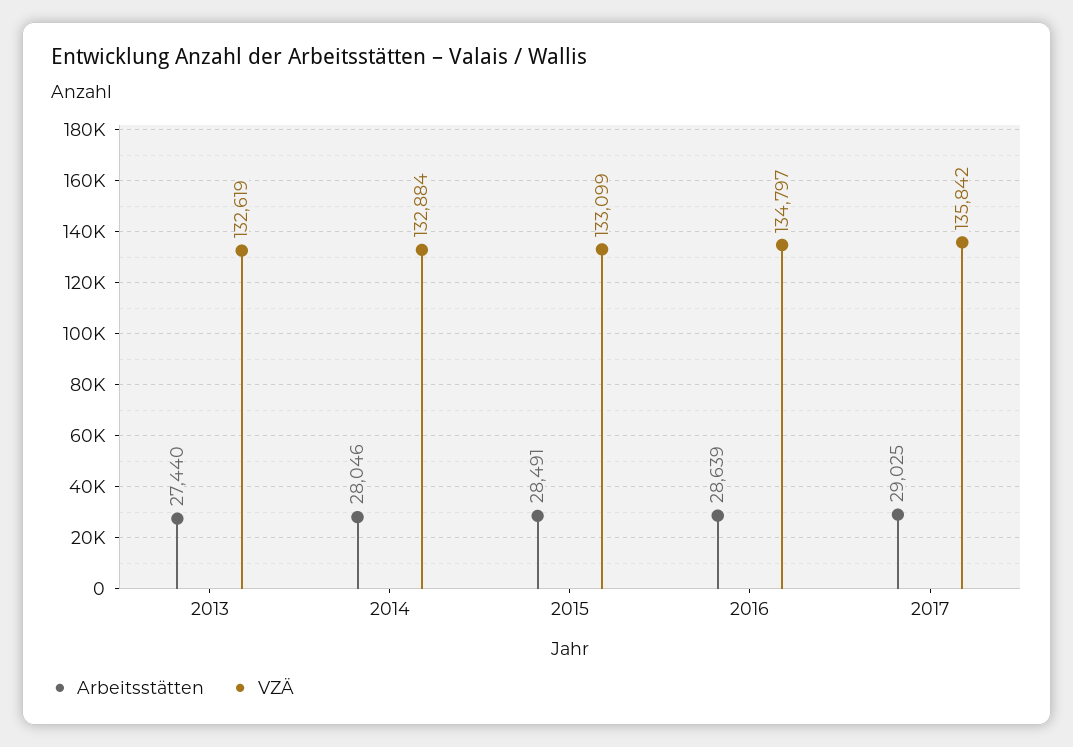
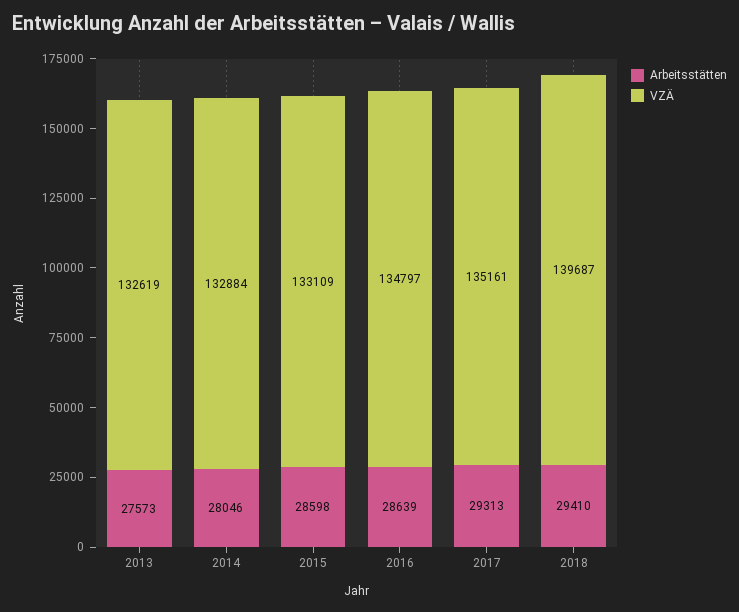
Arbeitsstätten, 2013: 27440 -> 27573
Arbeitsstätten, 2015: 28491 -> 28598
VZÄ, 2015: 133099 -> 133109
Arbeitsstätten, 2017: 29025 -> 29313
VZÄ, 2017: 135842 -> 135161
Arbeitsstätten, 2018: none -> 29410
VZÄ, 2018: none -> 139687

